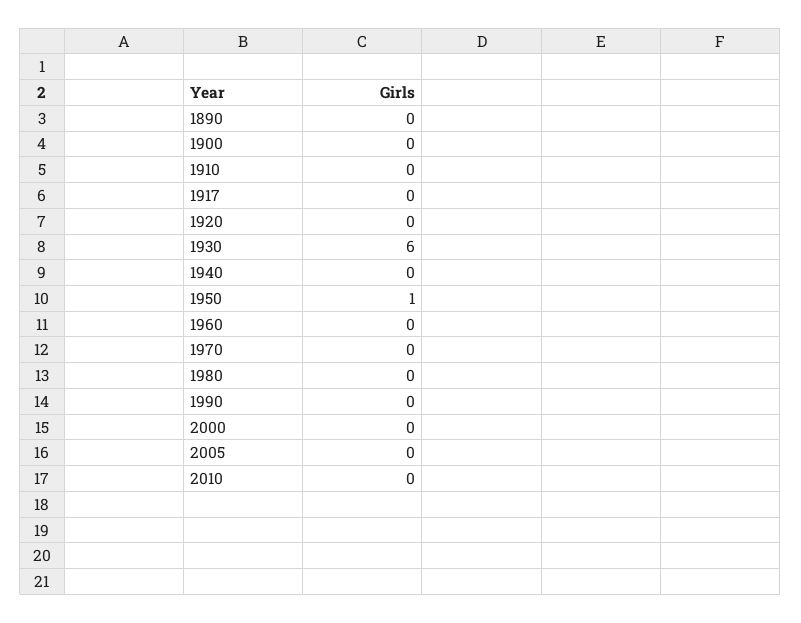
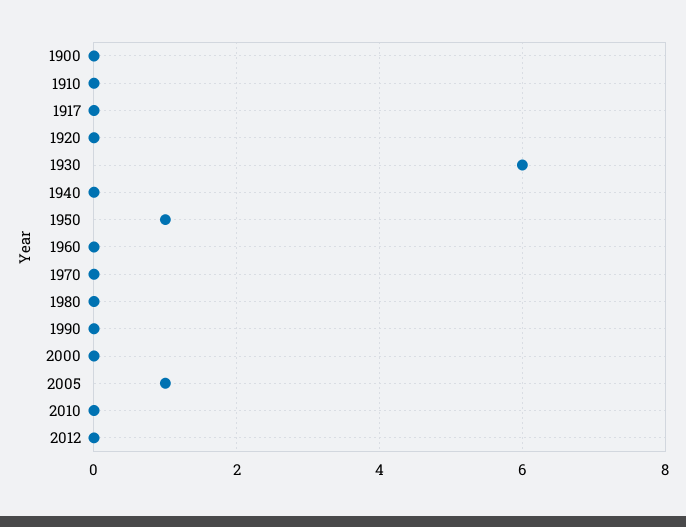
1890: 0 -> none
2005: 0 -> 1
2012: none -> 0

